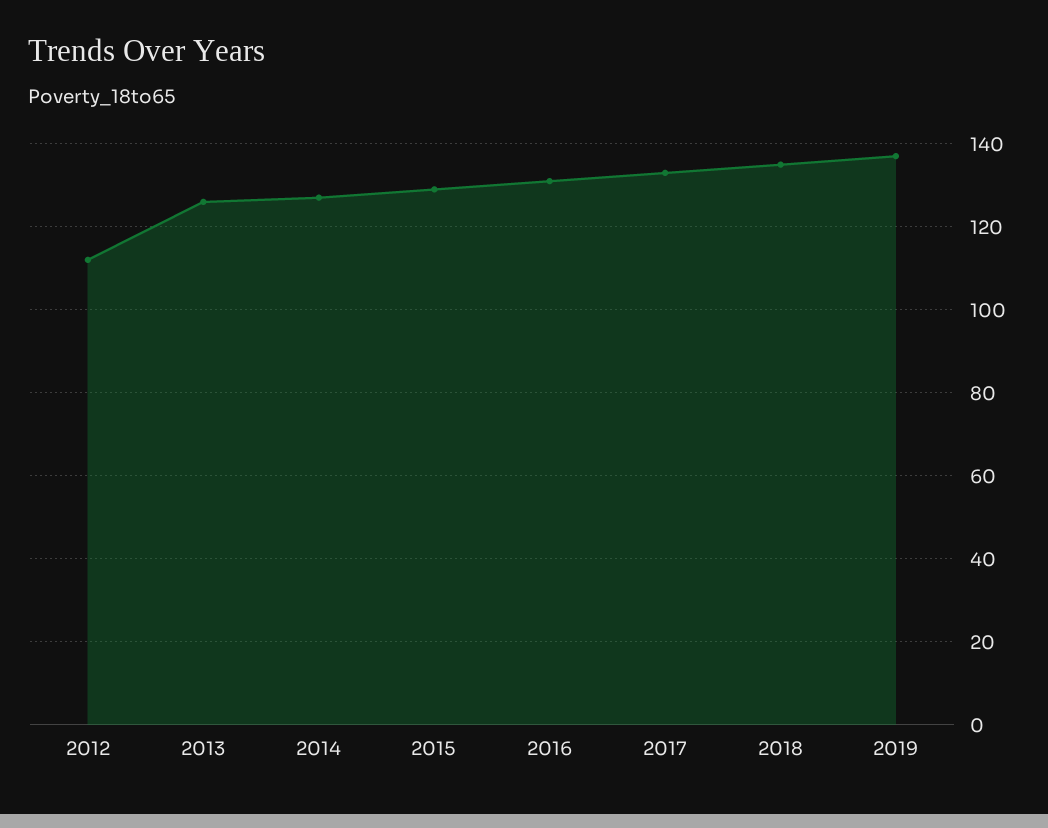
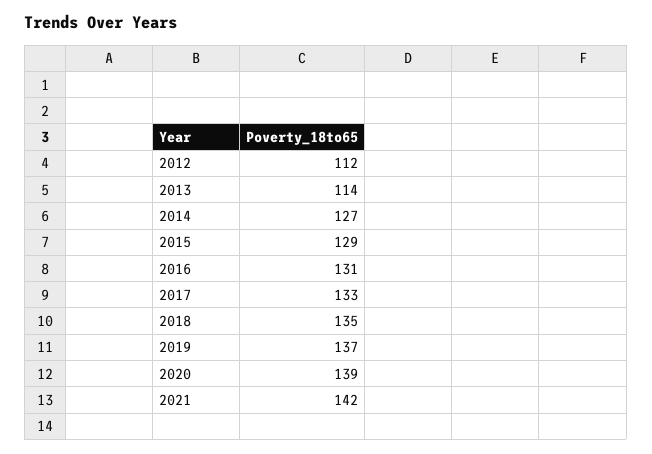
2013: 125 -> 114
2020: none -> 139
2021: none -> 142

